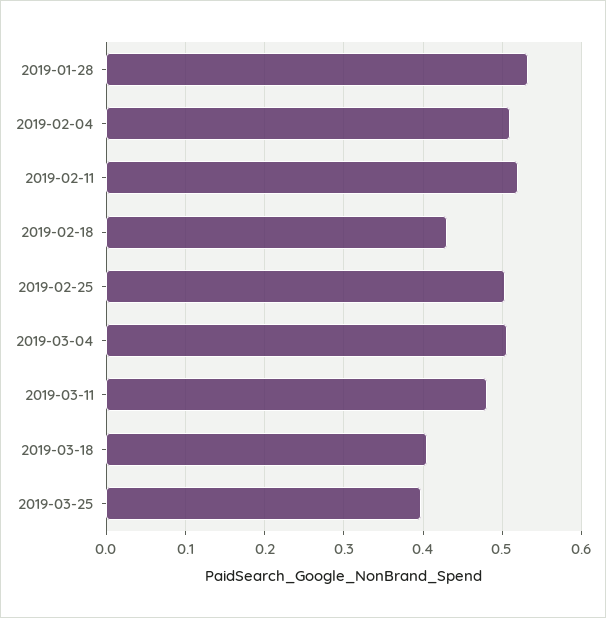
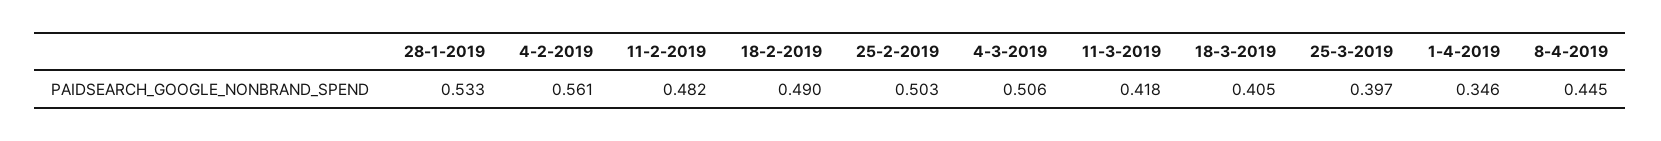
2019-02-04: 0.51 -> 0.561
2019-02-11: 0.52 -> 0.482
2019-02-18: 0.43 -> 0.49
2019-03-11: 0.48 -> 0.418
1-4-2019: none -> 0.346
8-4-2019: none -> 0.445

